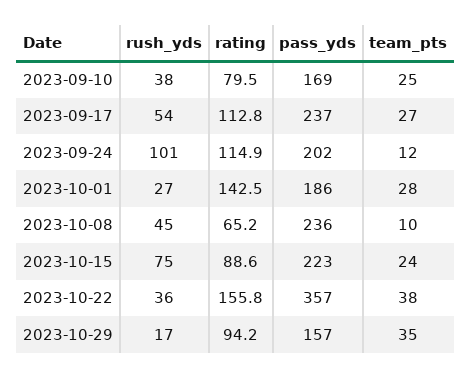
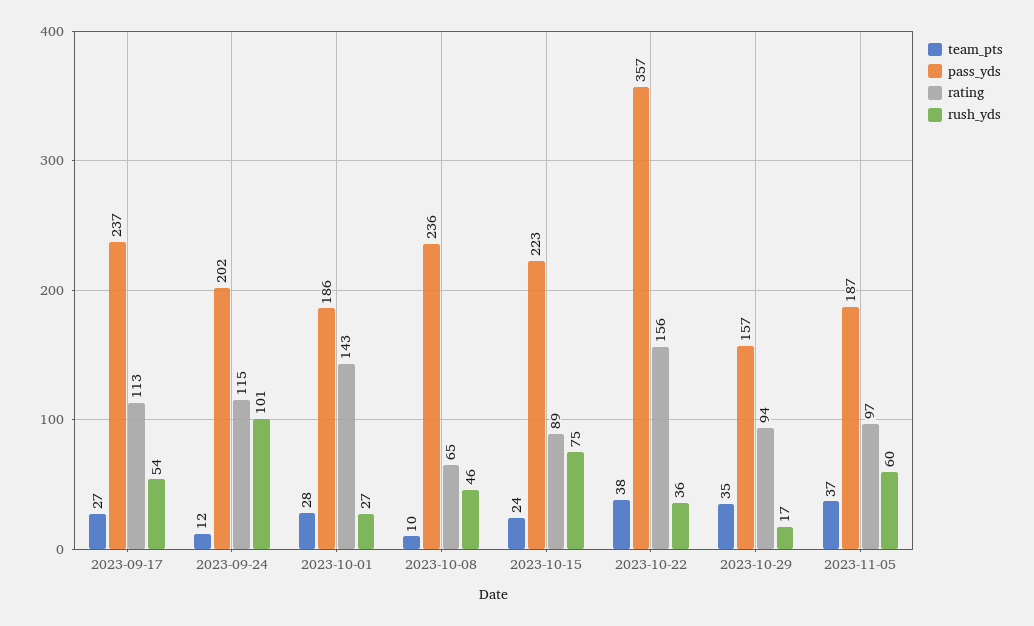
rush_yds, 2023-09-10: 38 -> none
rating, 2023-09-10: 79.5 -> none
pass_yds, 2023-09-10: 169 -> none
team_pts, 2023-09-10: 25 -> none
rush_yds, 2023-10-08: 45 -> 46
team_pts, 2023-11-05: none -> 37
pass_yds, 2023-11-05: none -> 187
rating, 2023-11-05: none -> 97
rush_yds, 2023-11-05: none -> 60

